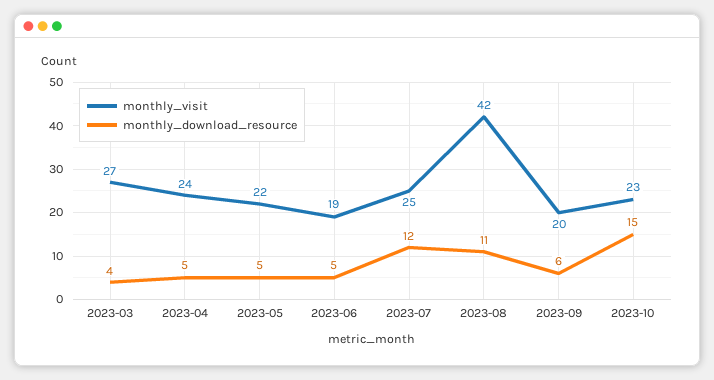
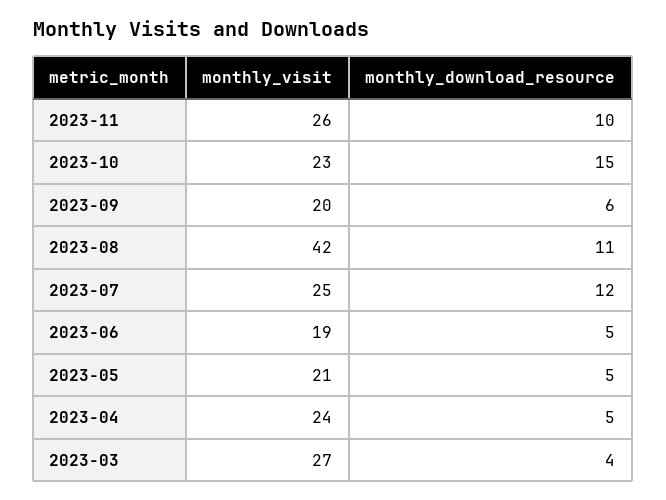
monthly_visit, 2023-05: 22 -> 21
monthly_visit, 2023-11: none -> 26
monthly_download_resource, 2023-11: none -> 10

